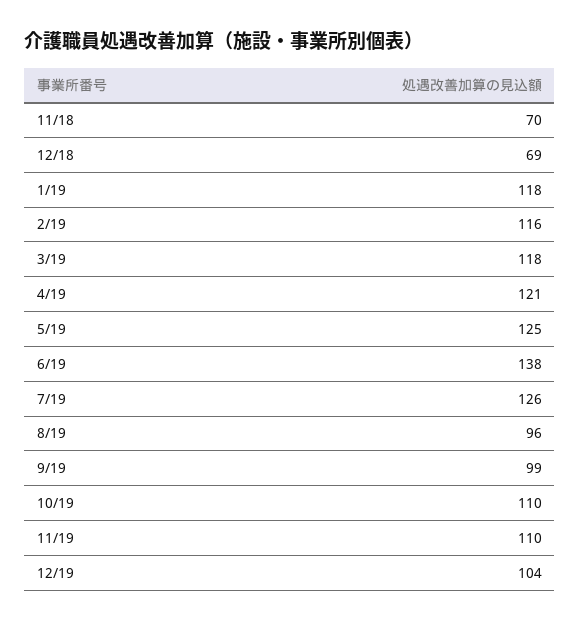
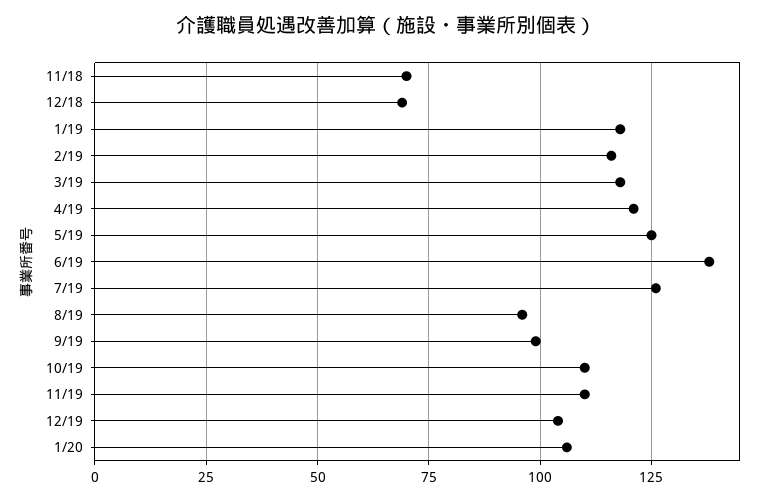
1/20: none -> 105

